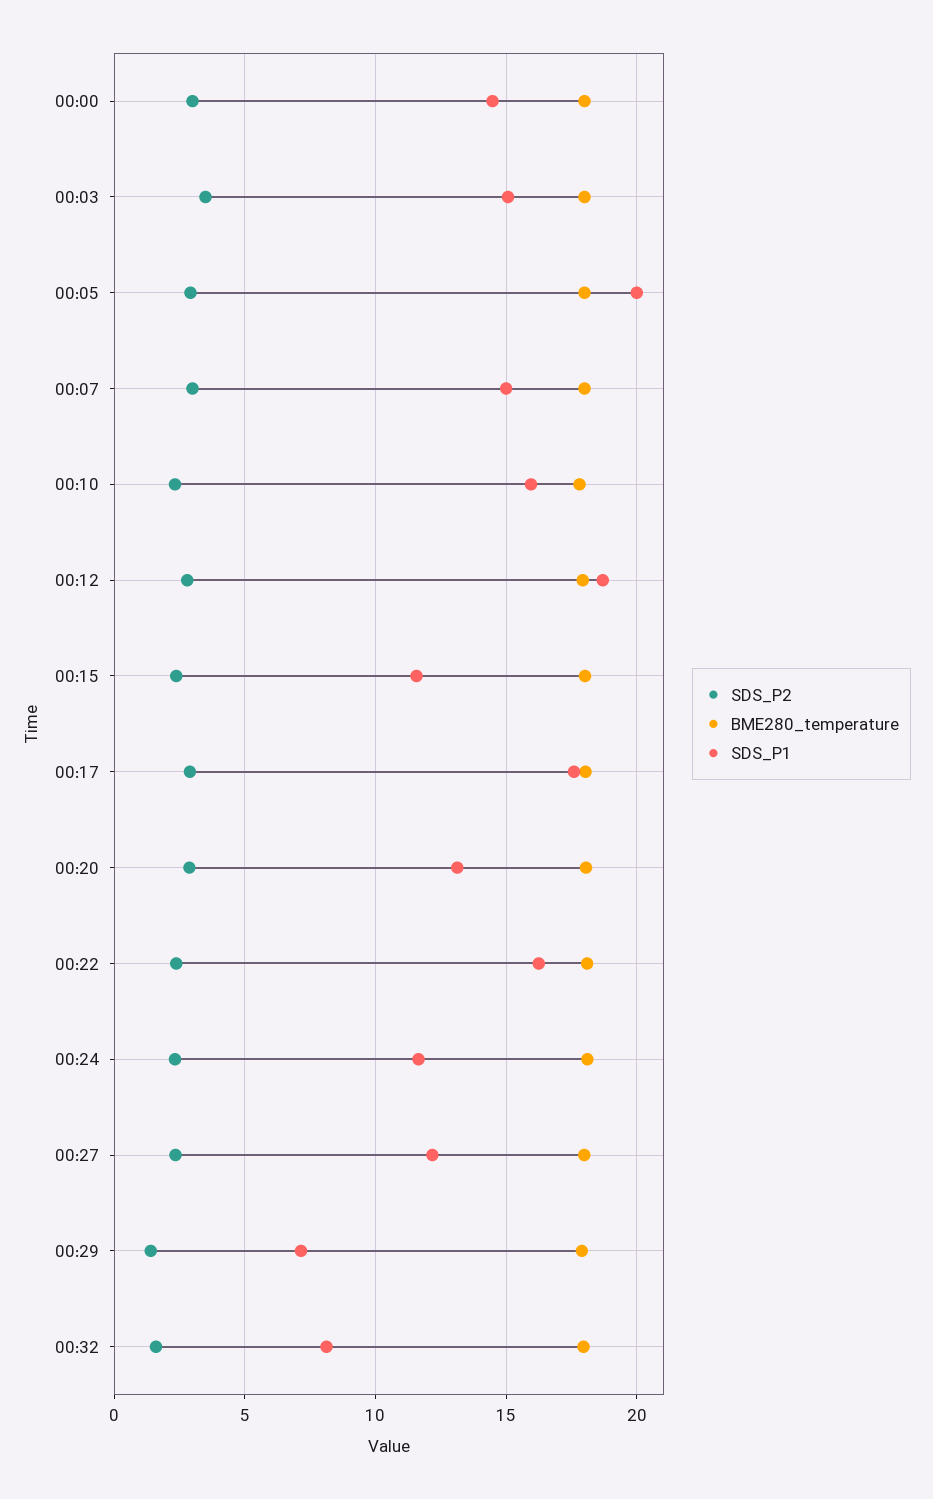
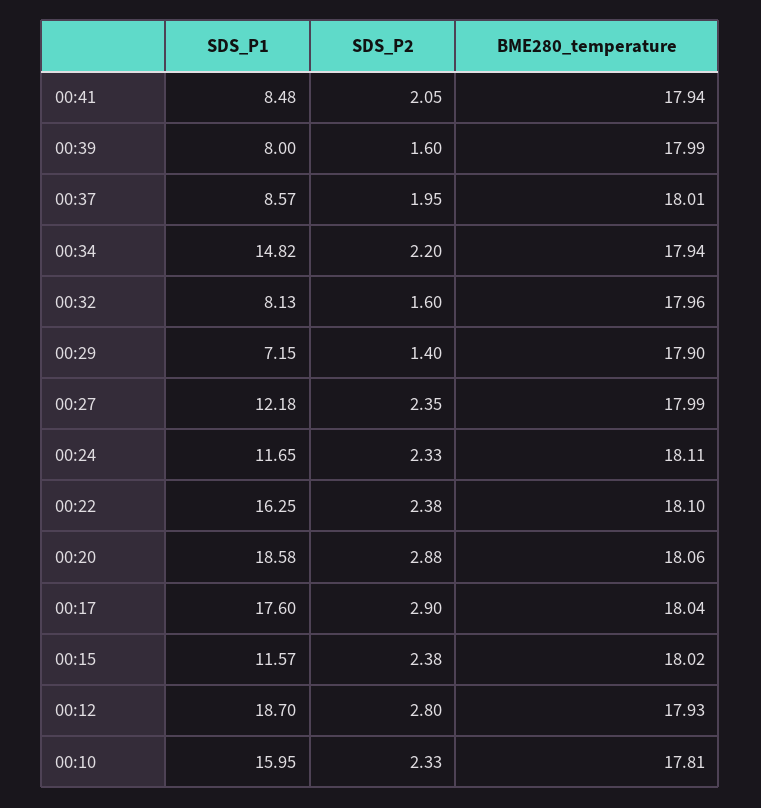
SDS_P2, 00:00: 3 -> none
BME280_temperature, 00:00: 18 -> none
SDS_P1, 00:00: 14.5 -> none
SDS_P2, 00:03: 3.5 -> none
BME280_temperature, 00:03: 18 -> none
SDS_P1, 00:03: 15 -> none
SDS_P2, 00:05: 3 -> none
BME280_temperature, 00:05: 18 -> none
SDS_P1, 00:05: 20 -> none
SDS_P2, 00:07: 3 -> none
BME280_temperature, 00:07: 18 -> none
SDS_P1, 00:07: 15 -> none
SDS_P1, 00:20: 13 -> 18.58
SDS_P1, 00:41: none -> 8.48
SDS_P2, 00:41: none -> 2.05
BME280_temperature, 00:41: none -> 17.94
SDS_P1, 00:39: none -> 8
SDS_P2, 00:39: none -> 1.6
BME280_temperature, 00:39: none -> 17.99
SDS_P1, 00:37: none -> 8.57
SDS_P2, 00:37: none -> 1.95
BME280_temperature, 00:37: none -> 18.01
SDS_P1, 00:34: none -> 14.82
SDS_P2, 00:34: none -> 2.2
BME280_temperature, 00:34: none -> 17.94

